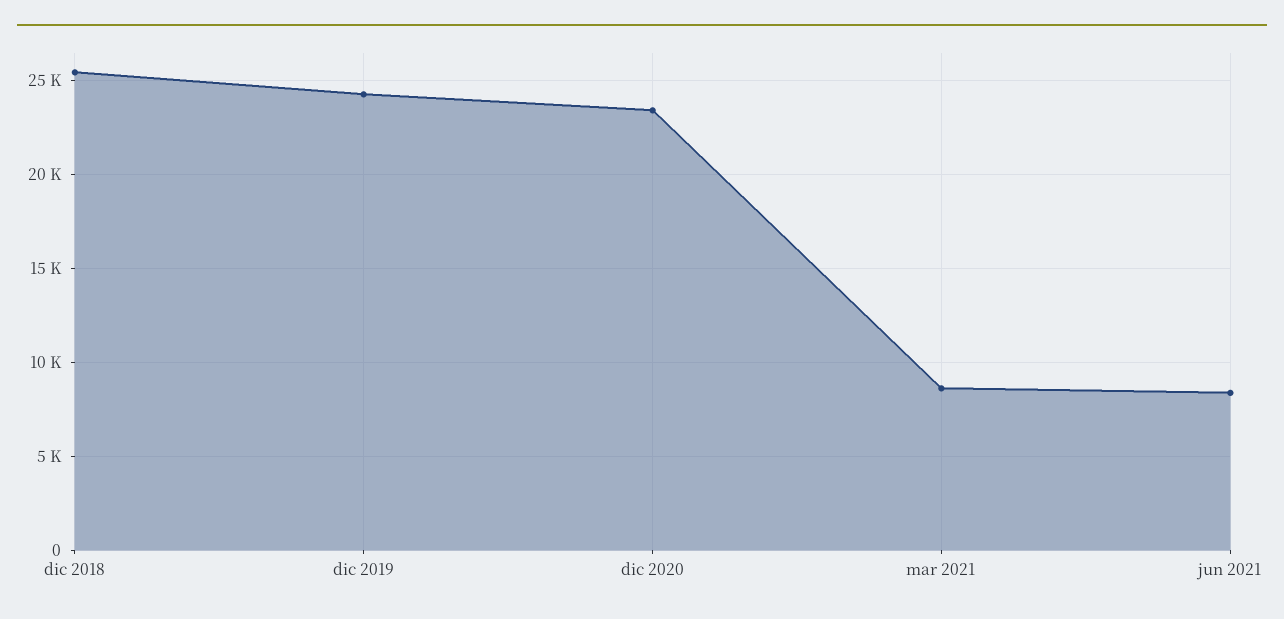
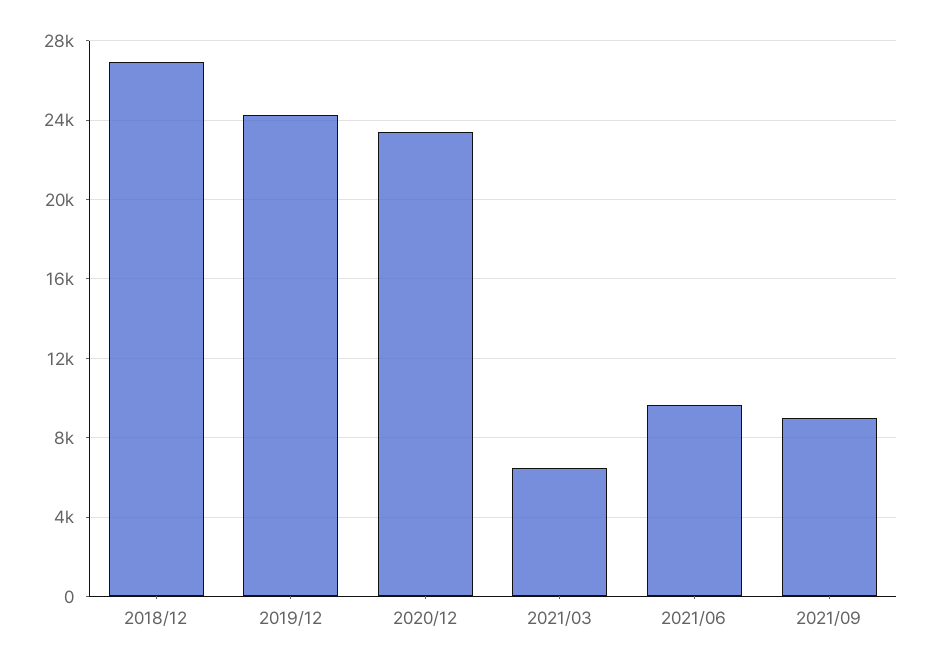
dic 2018: 25500 -> 27000
mar 2021: 8500 -> 6500
jun 2021: 8500 -> 9500
2021/09: none -> 9000

